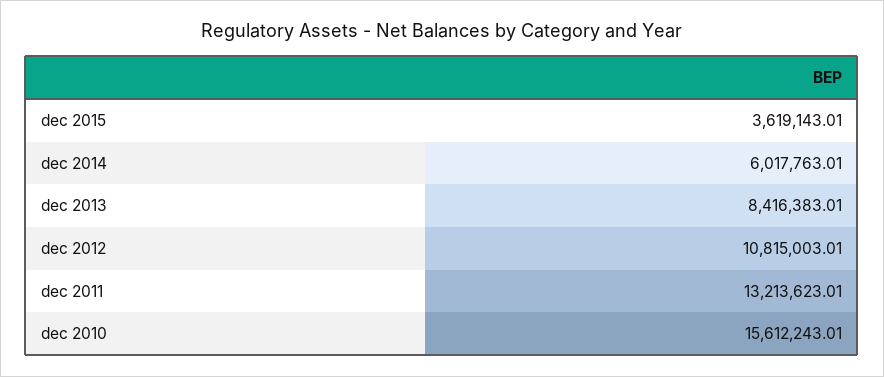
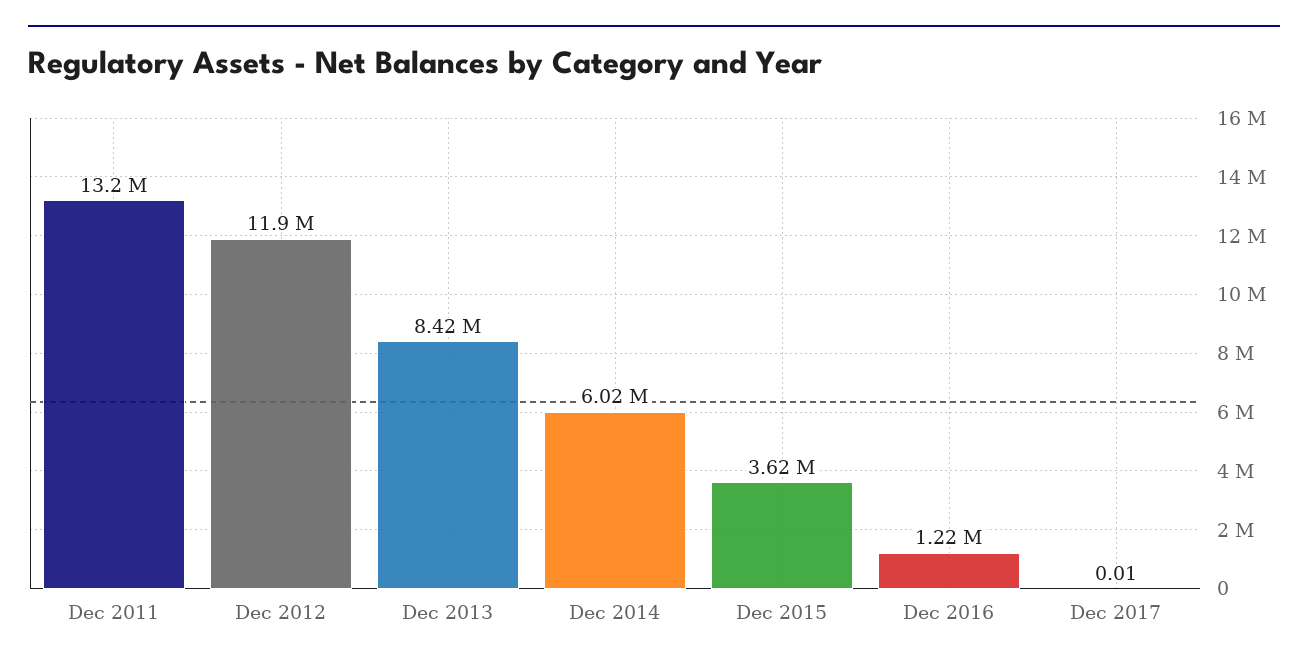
dec 2012: 10815003.01 -> 11900000
dec 2010: 15612243.01 -> none
Dec 2016: none -> 1220000
Dec 2017: none -> 0.01

